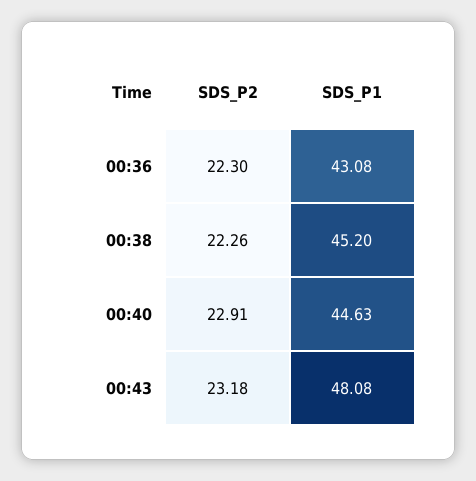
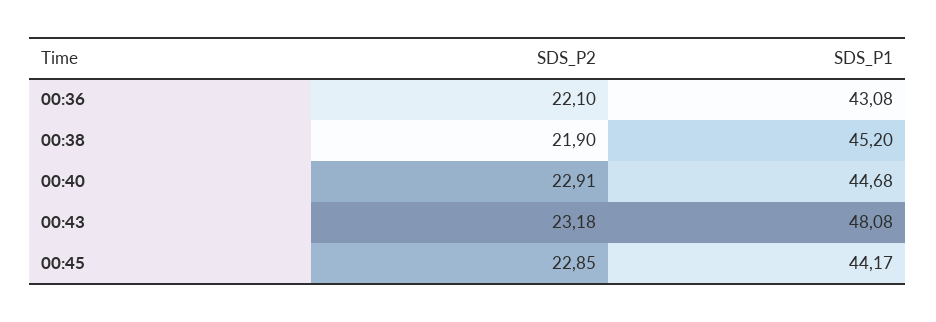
SDS_P2, 00:36: 22.3 -> 22.1
SDS_P2, 00:38: 22.26 -> 21.9
SDS_P1, 00:40: 44.63 -> 44.68
SDS_P2, 00:45: none -> 22.85
SDS_P1, 00:45: none -> 44.17

